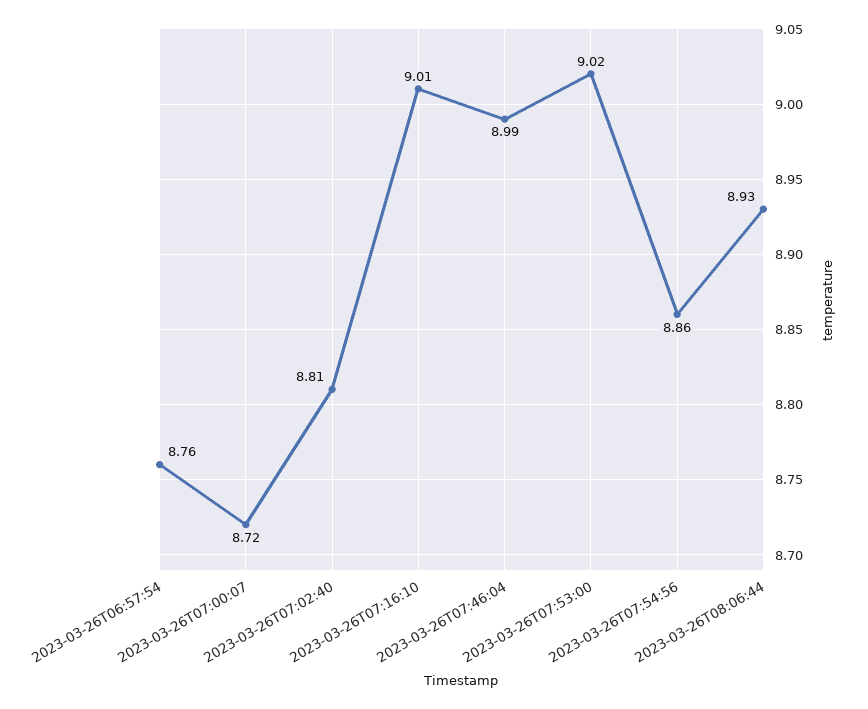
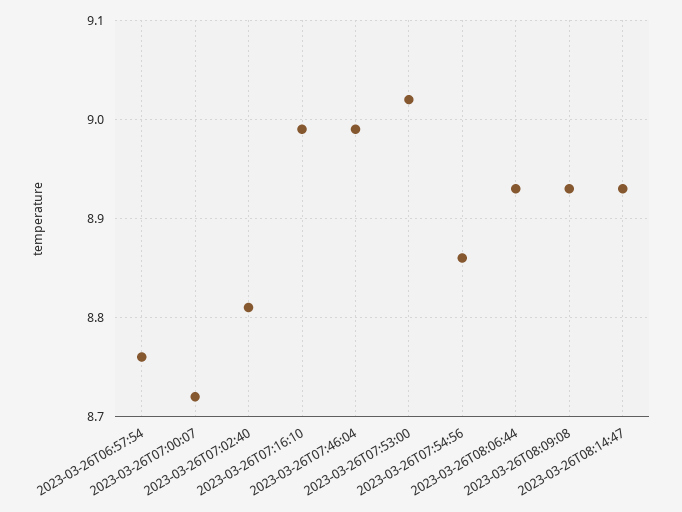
2023-03-26T07:16:10: 9.01 -> 8.99
2023-03-26T08:09:08: none -> 8.93
2023-03-26T08:14:47: none -> 8.93

